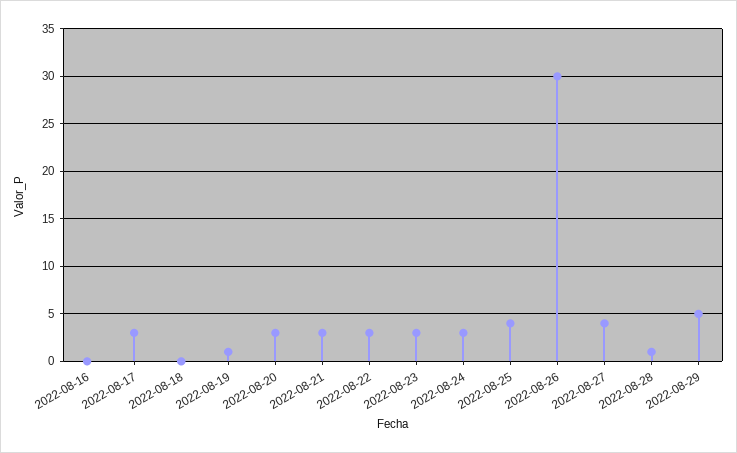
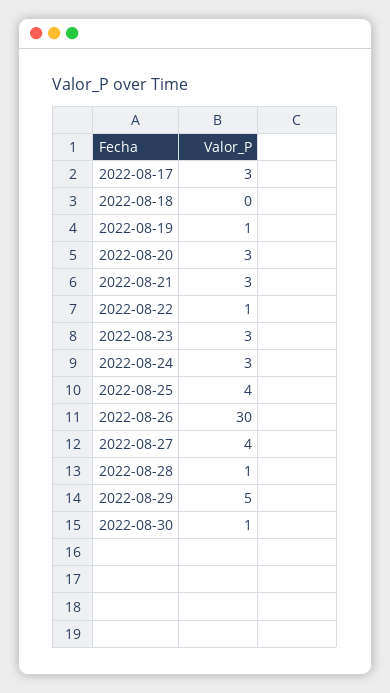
2022-08-16: 0 -> none
2022-08-22: 3 -> 1
2022-08-30: none -> 1

